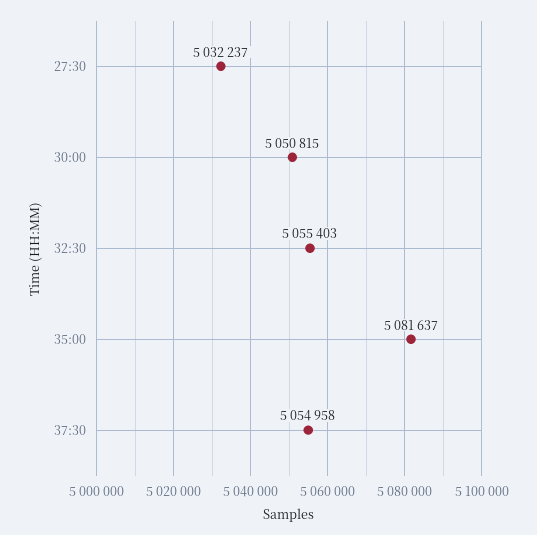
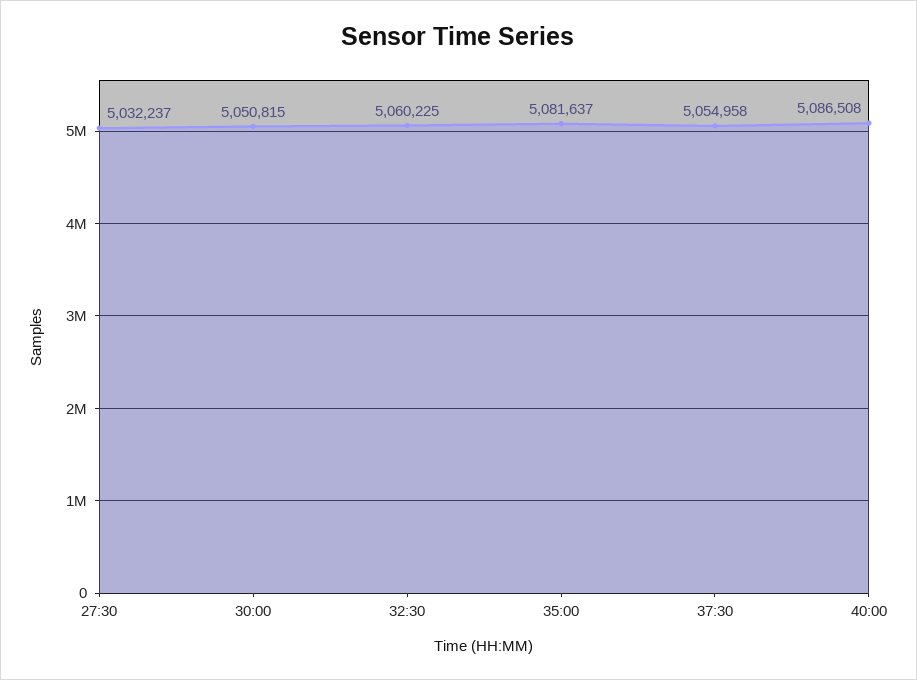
32:30: 5055403 -> 5060225
40:00: none -> 5086508

